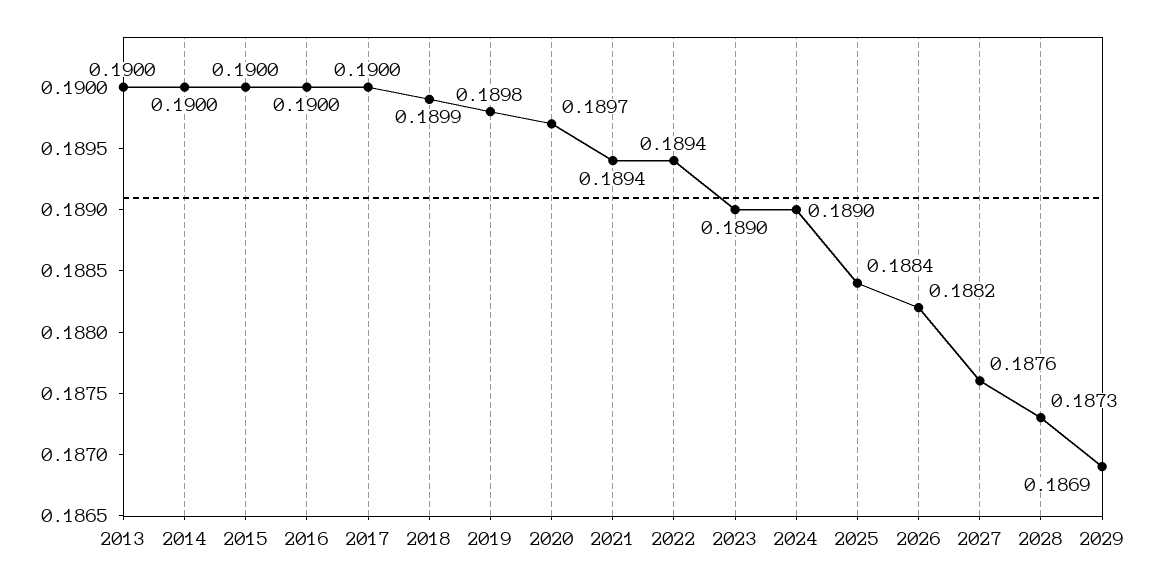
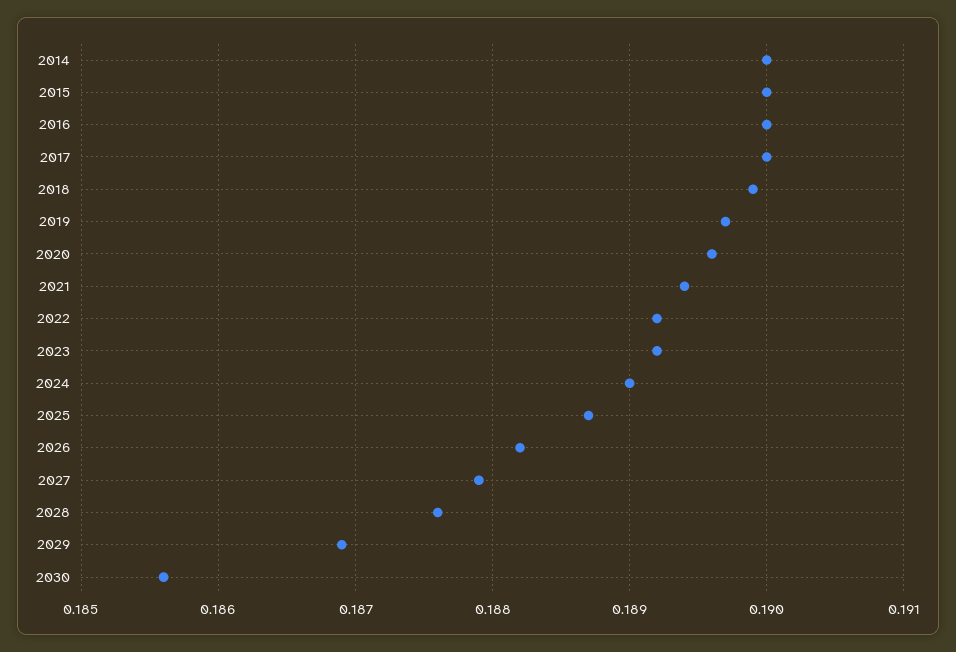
2013: 0.19 -> none
2019: 0.1898 -> 0.1897
2020: 0.1897 -> 0.1896
2022: 0.1894 -> 0.1892
2023: 0.189 -> 0.1892
2025: 0.1884 -> 0.1887
2027: 0.1876 -> 0.1879
2028: 0.1873 -> 0.1876
2030: none -> 0.1856

